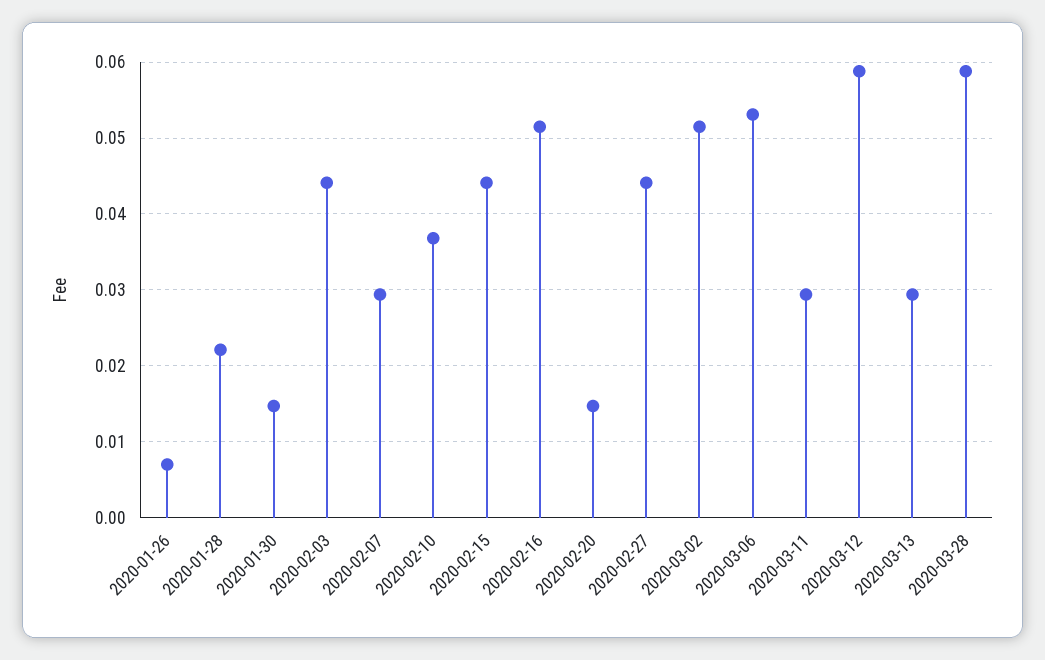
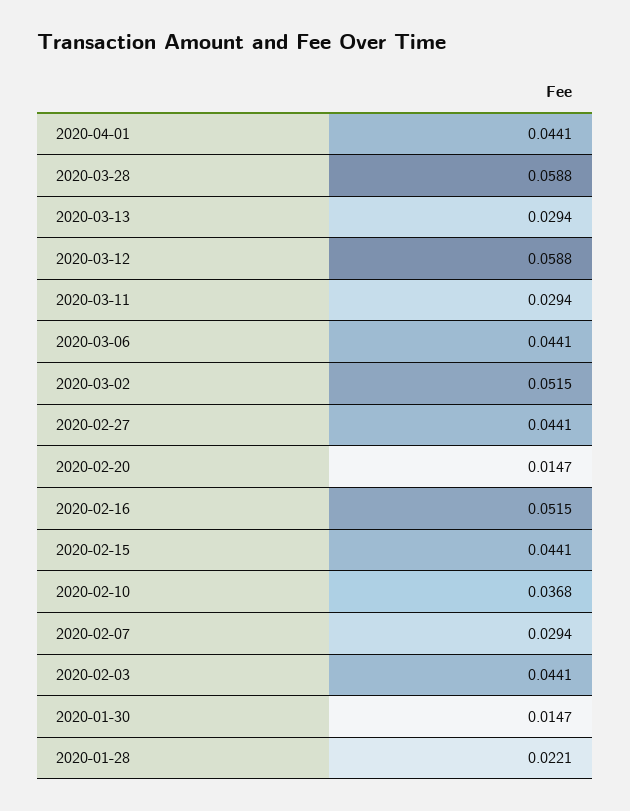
2020-01-26: 0.007 -> none
2020-03-06: 0.053 -> 0.0441
2020-04-01: none -> 0.0441

